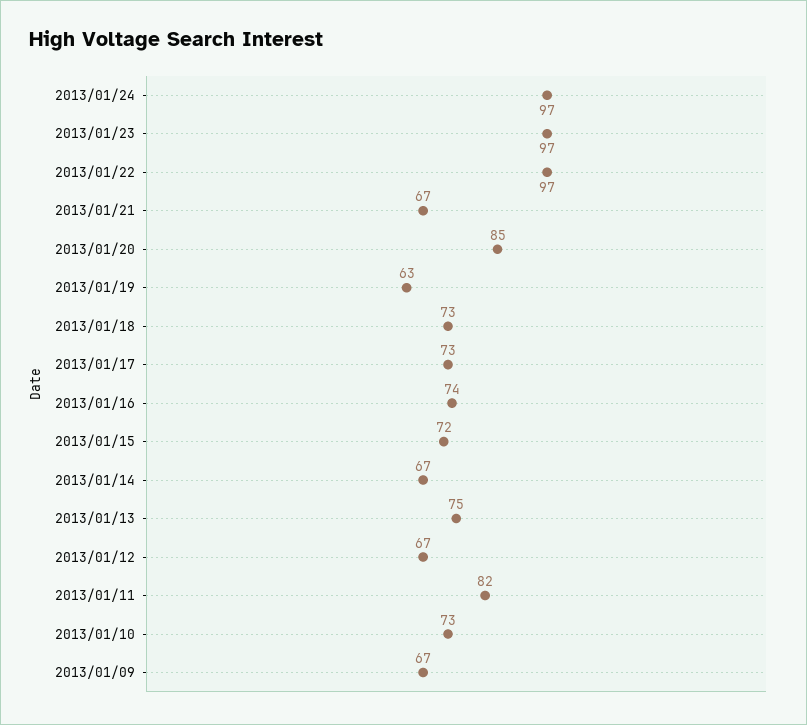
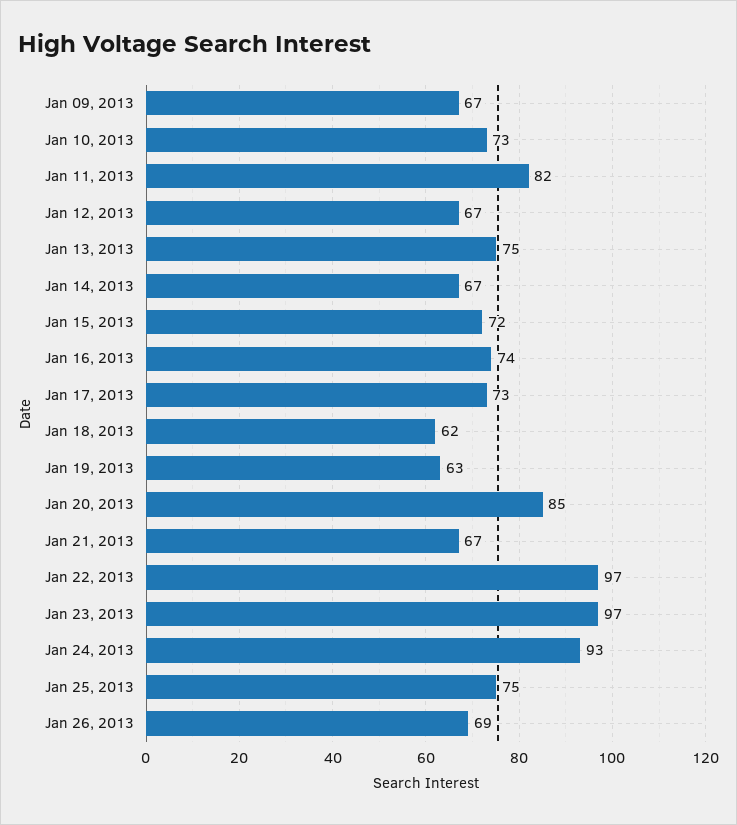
2013/01/24: 97 -> 93
2013/01/18: 73 -> 62
Jan 25, 2013: none -> 75
Jan 26, 2013: none -> 69

